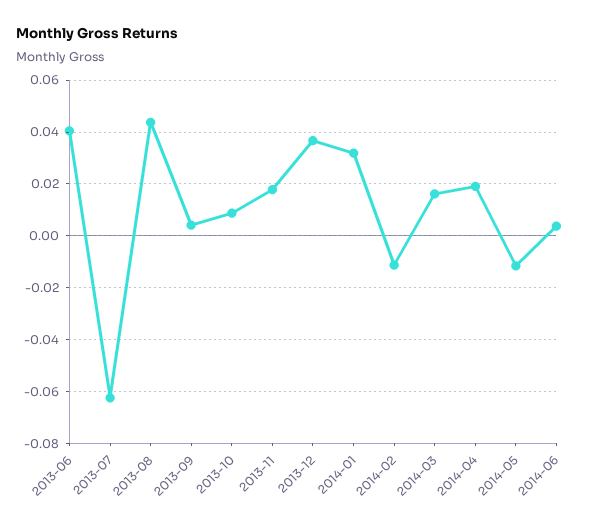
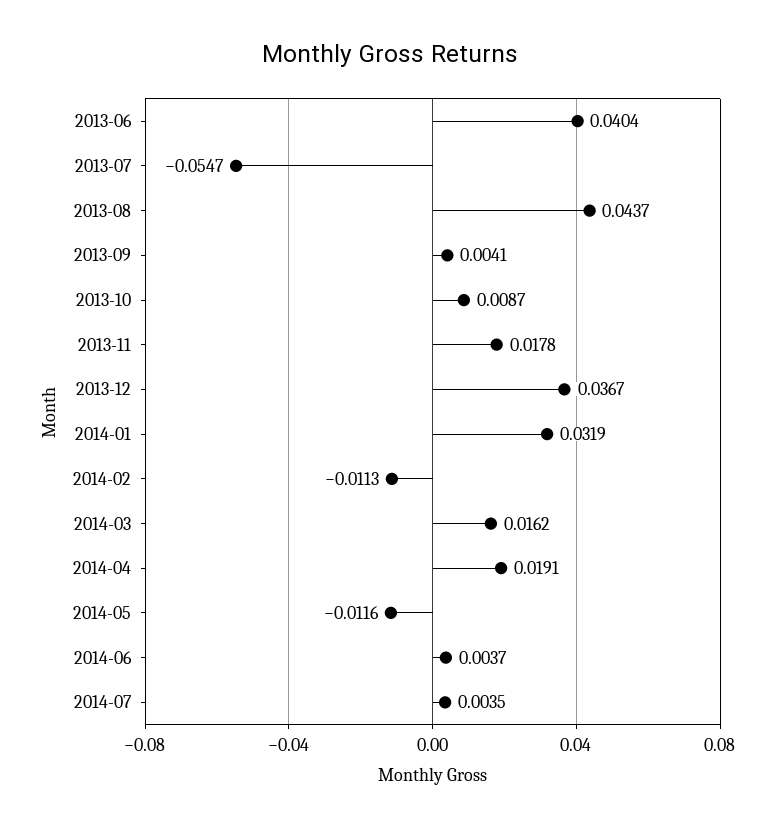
2013-07: -0.0625 -> -0.0547
2014-07: none -> 0.0035

